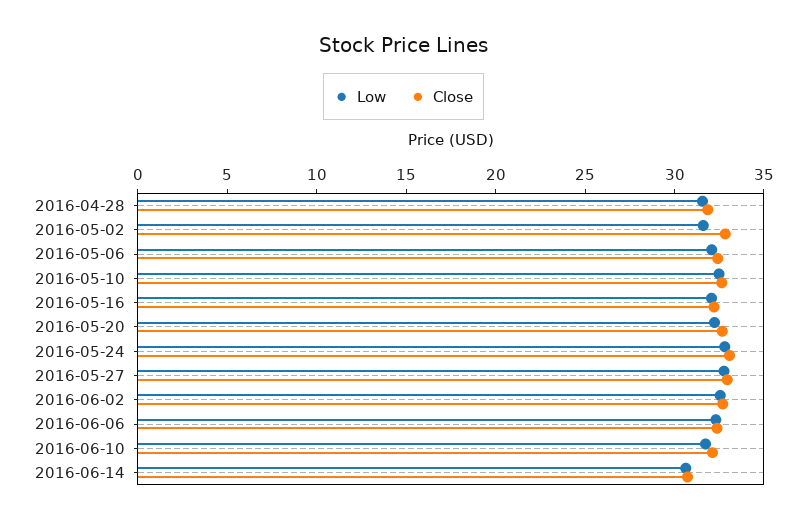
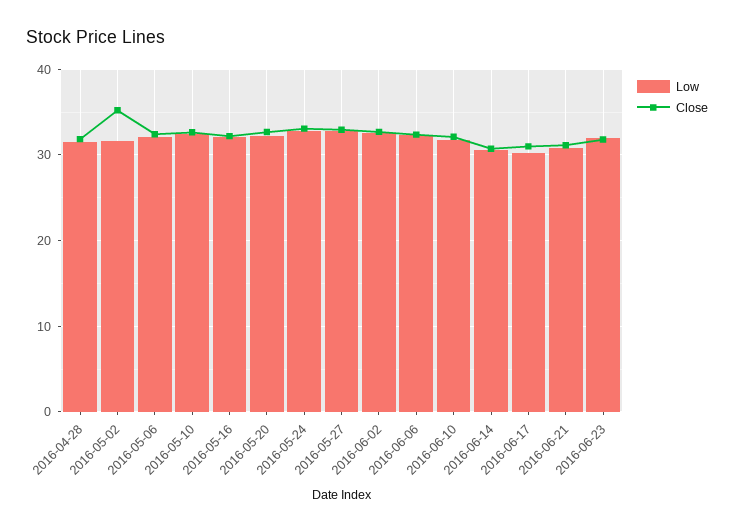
Close, 2016-05-02: 33 -> 35
Low, 2016-06-17: none -> 30
Close, 2016-06-17: none -> 31
Low, 2016-06-21: none -> 31
Close, 2016-06-21: none -> 31
Low, 2016-06-23: none -> 32
Close, 2016-06-23: none -> 32

